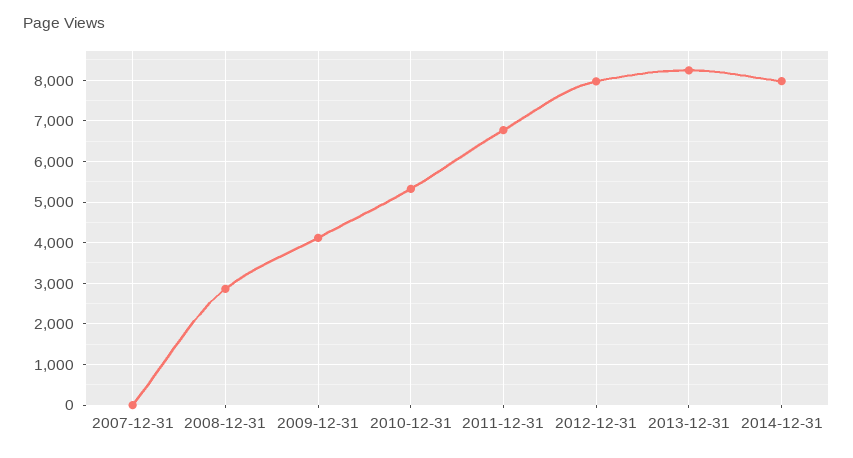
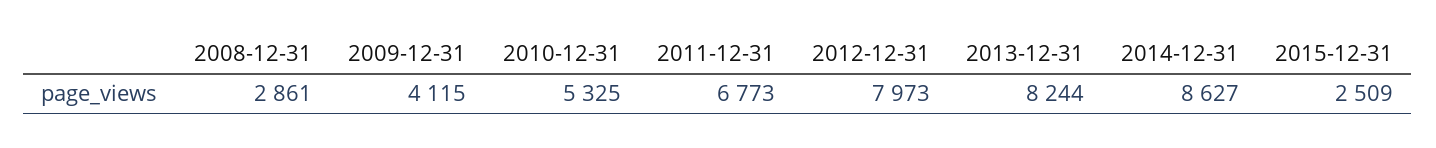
2007-12-31: 0 -> none
2014-12-31: 8000 -> 8627
2015-12-31: none -> 2509

